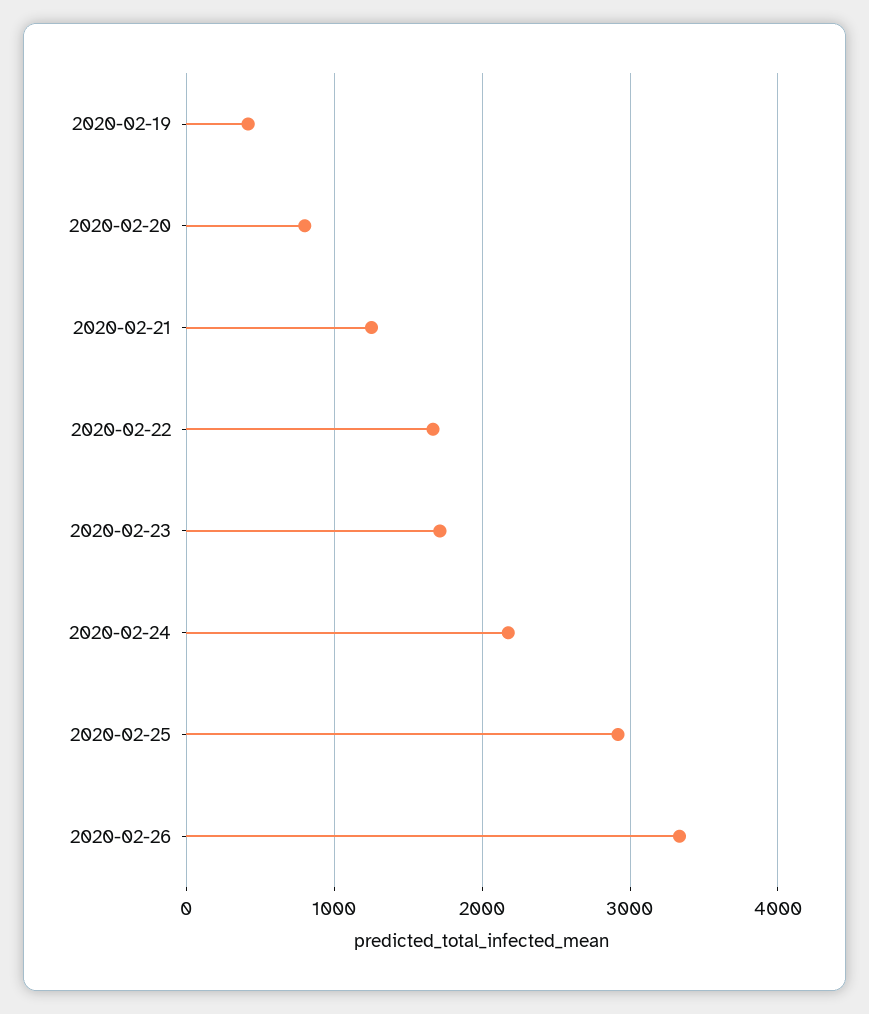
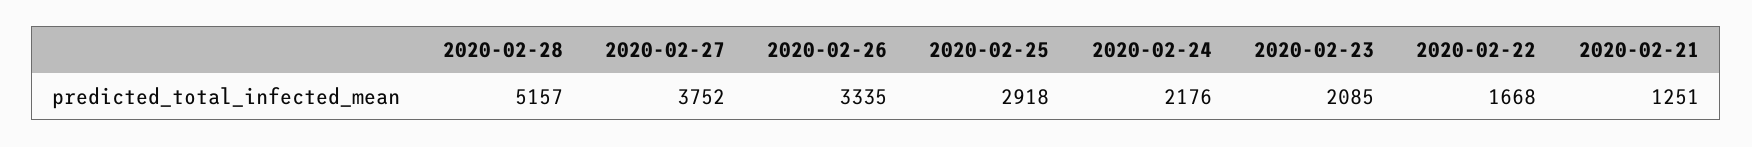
2020-02-19: 400 -> none
2020-02-20: 800 -> none
2020-02-23: 1700 -> 2085
2020-02-28: none -> 5157
2020-02-27: none -> 3752

